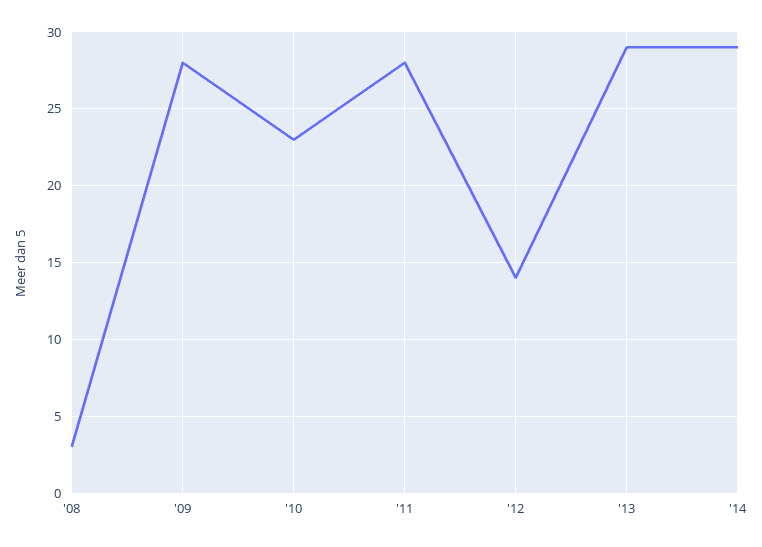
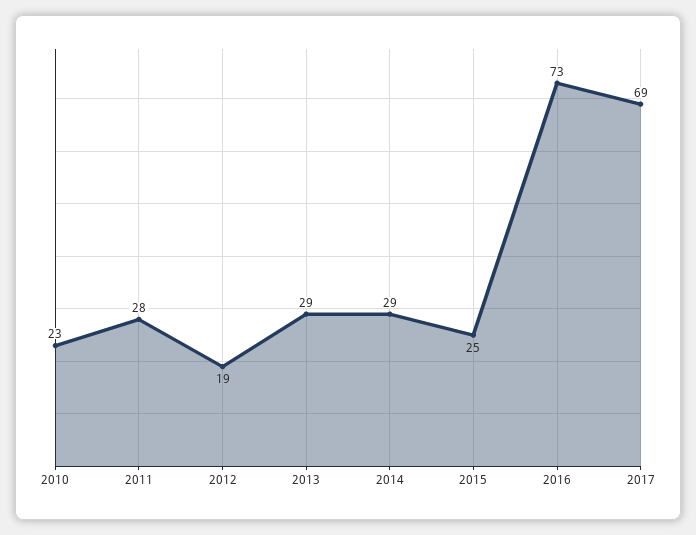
'08: 3 -> none
'09: 28 -> none
'12: 14 -> 19
2015: none -> 25
2016: none -> 73
2017: none -> 69

